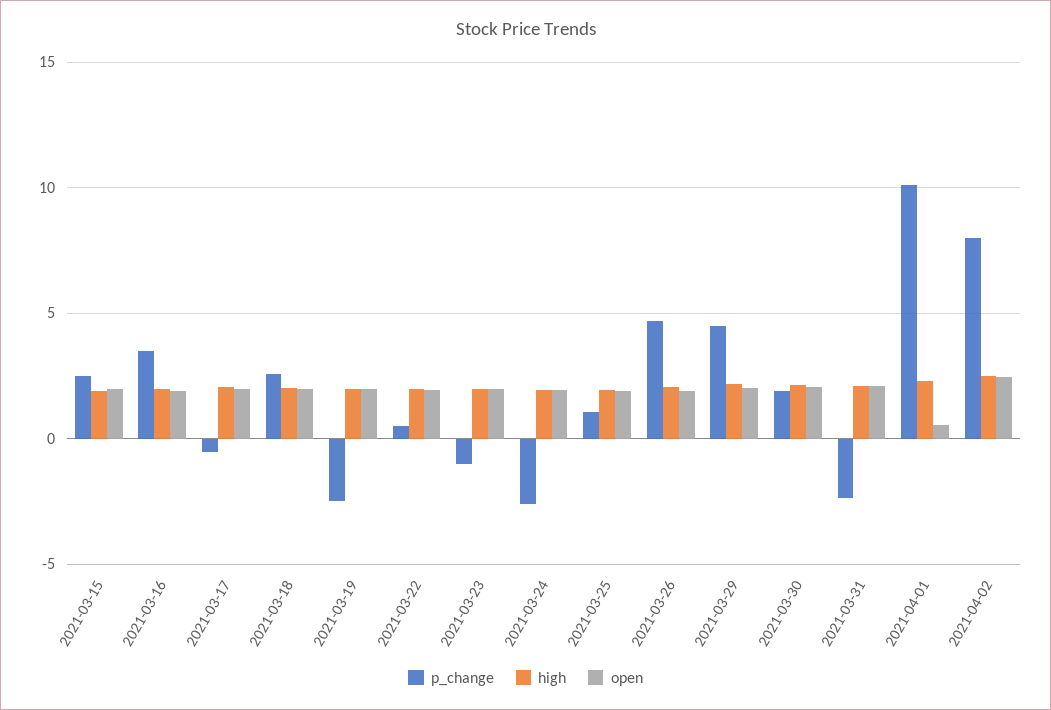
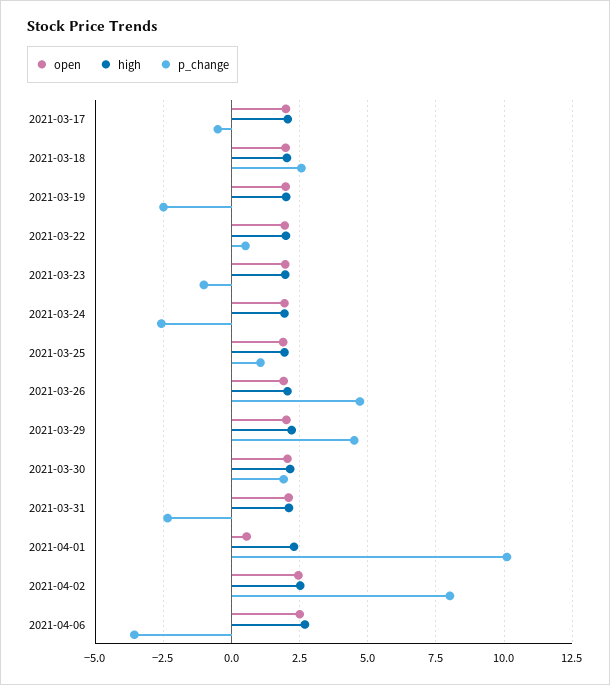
p_change, 2021-03-15: 2.5 -> none
high, 2021-03-15: 2 -> none
open, 2021-03-15: 2 -> none
p_change, 2021-03-16: 3.5 -> none
high, 2021-03-16: 2 -> none
open, 2021-03-16: 2 -> none
open, 2021-04-06: none -> 2.5
high, 2021-04-06: none -> 2.75
p_change, 2021-04-06: none -> -3.5

